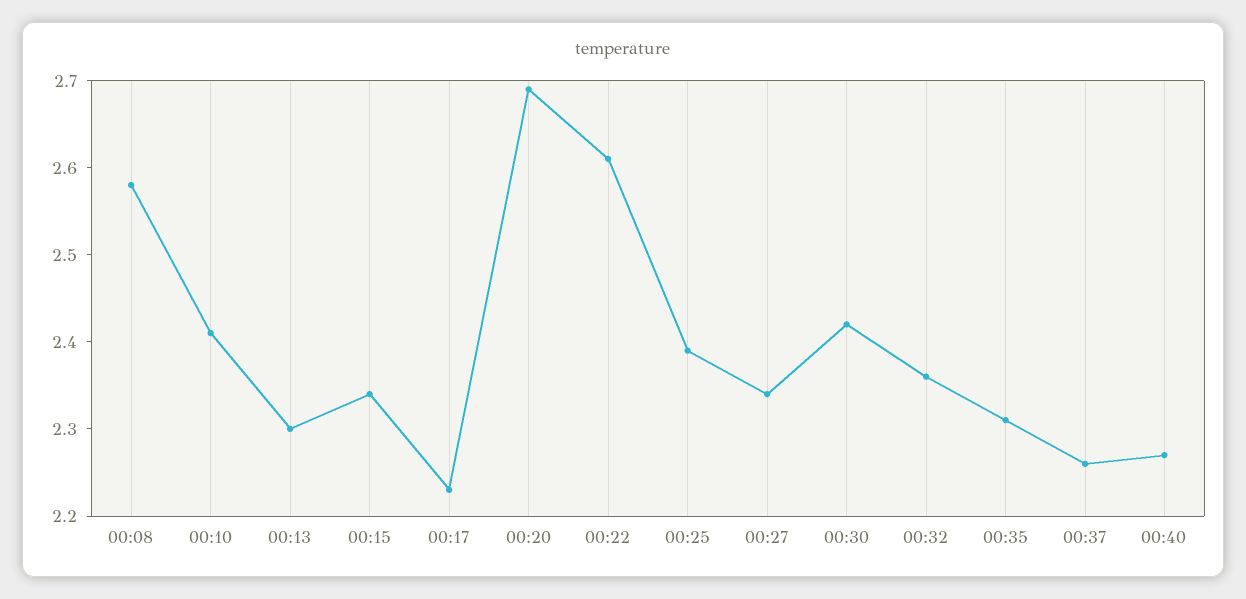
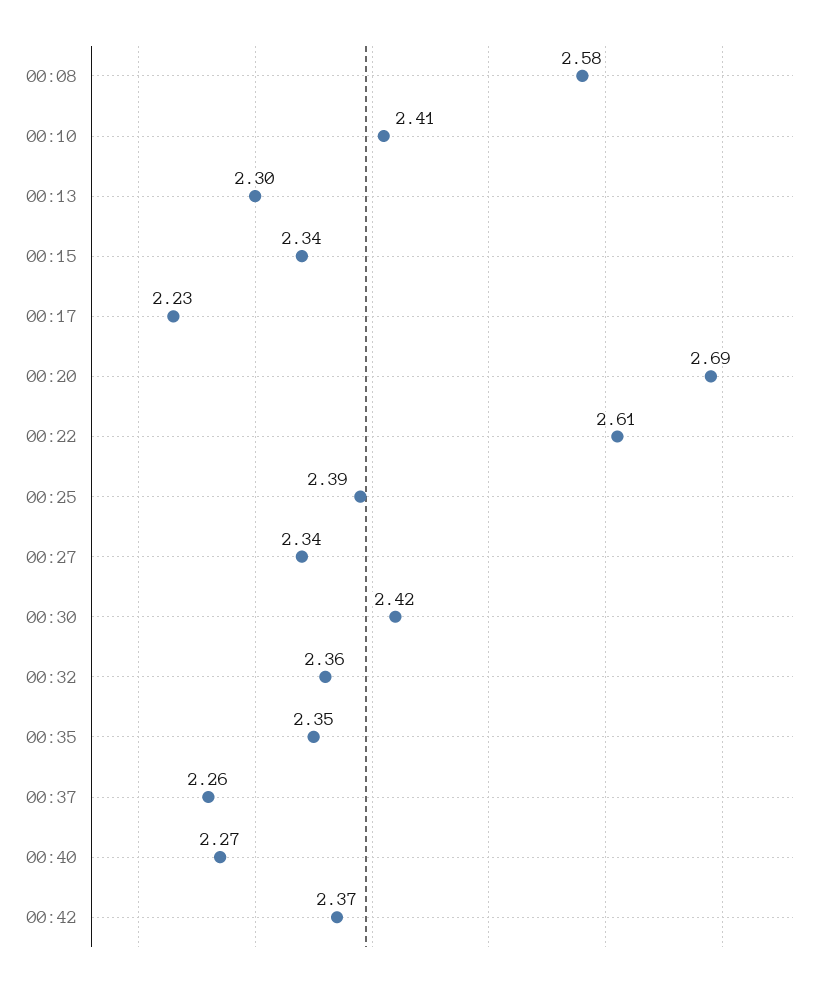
00:35: 2.31 -> 2.35
00:42: none -> 2.37

